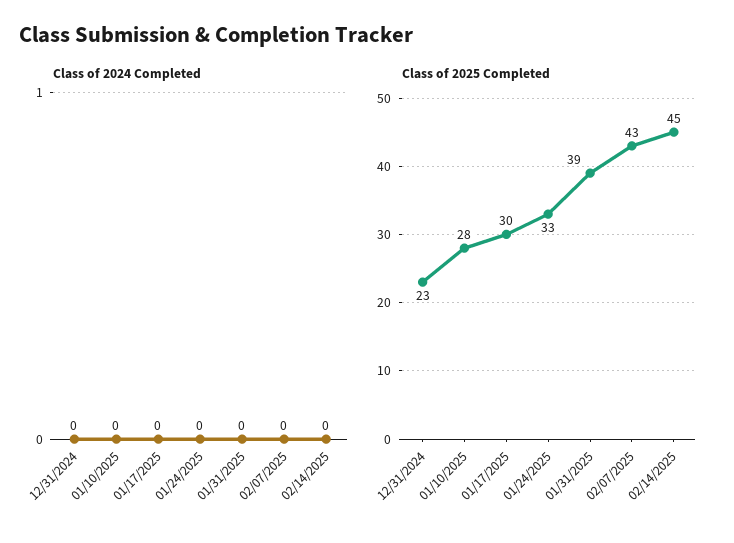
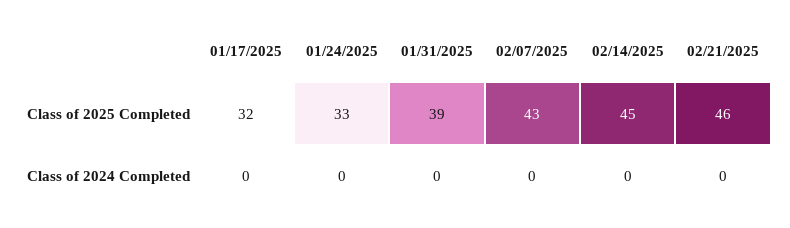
Class of 2024 Completed, 12/31/2024: 0 -> none
Class of 2024 Completed, 01/10/2025: 0 -> none
Class of 2025 Completed, 12/31/2024: 23 -> none
Class of 2025 Completed, 01/10/2025: 28 -> none
Class of 2025 Completed, 01/17/2025: 30 -> 32
Class of 2025 Completed, 02/21/2025: none -> 46
Class of 2024 Completed, 02/21/2025: none -> 0

